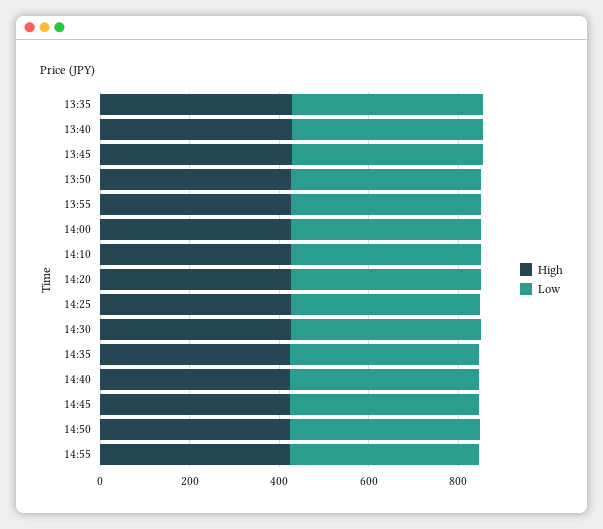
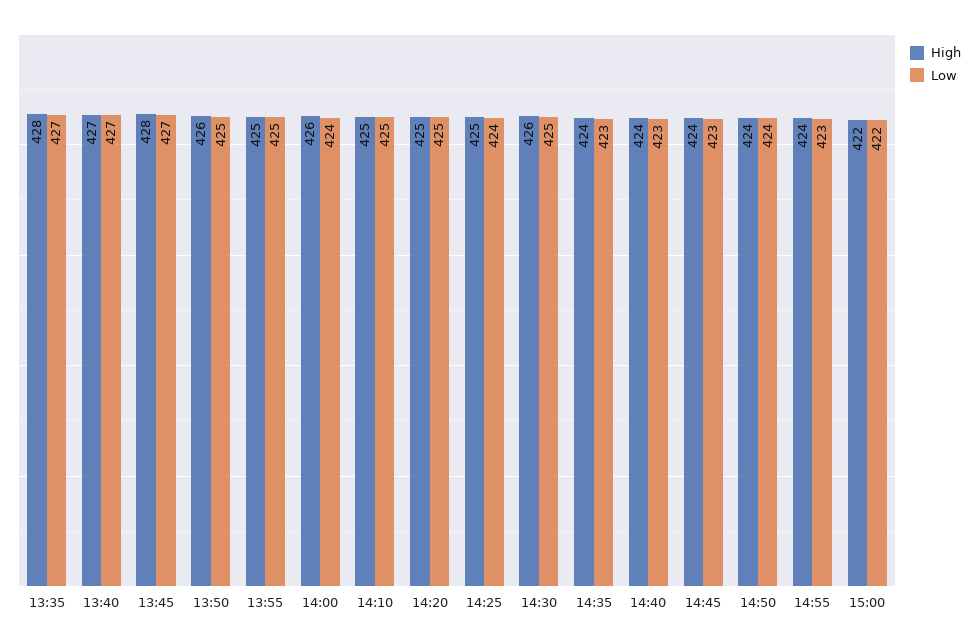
High, 15:00: none -> 422
Low, 15:00: none -> 422

